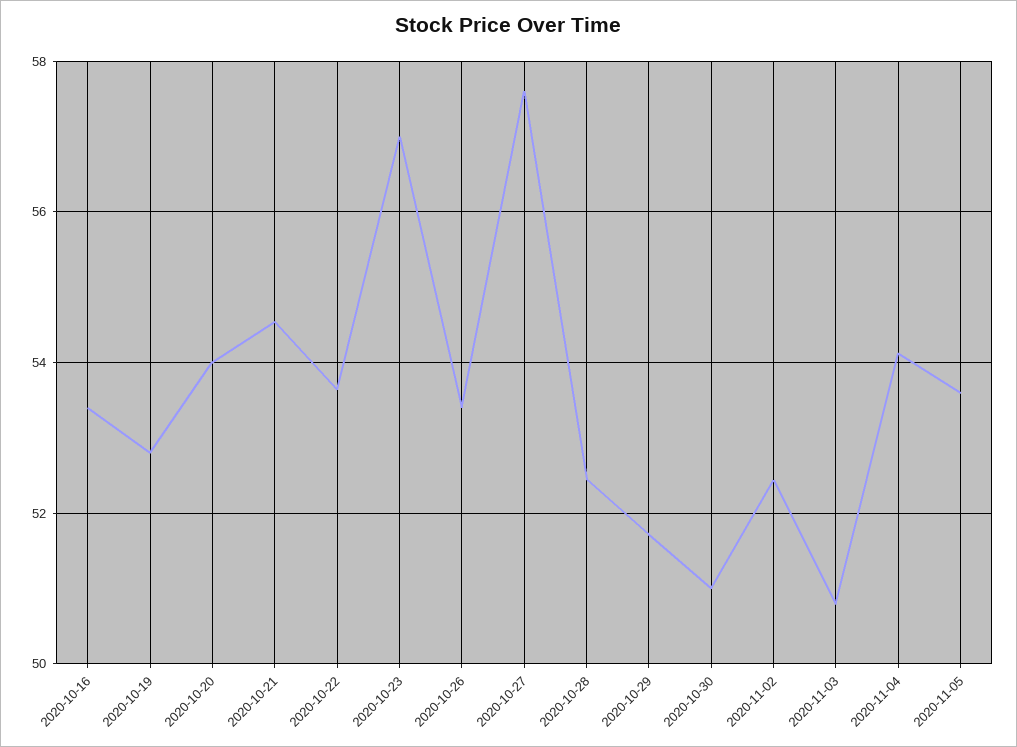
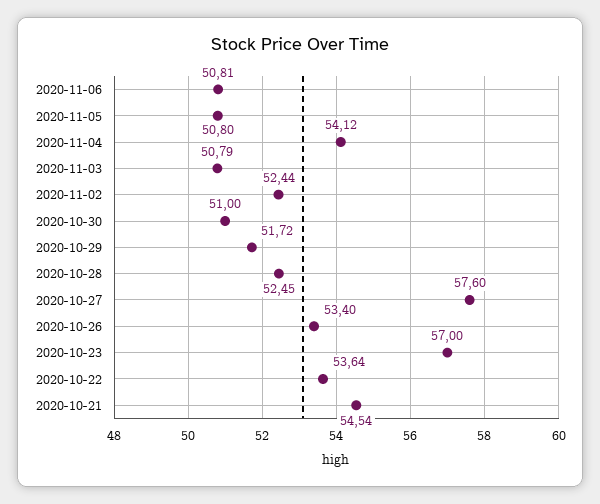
2020-10-16: 53.4 -> none
2020-10-19: 52.8 -> none
2020-10-20: 54 -> none
2020-11-05: 53.6 -> 50.8
2020-11-06: none -> 50.81

